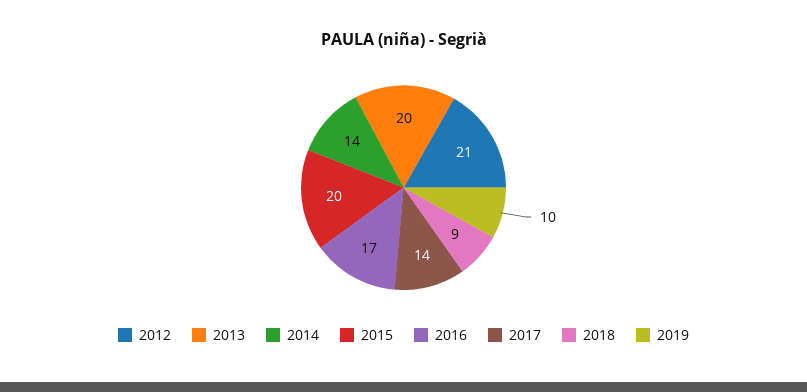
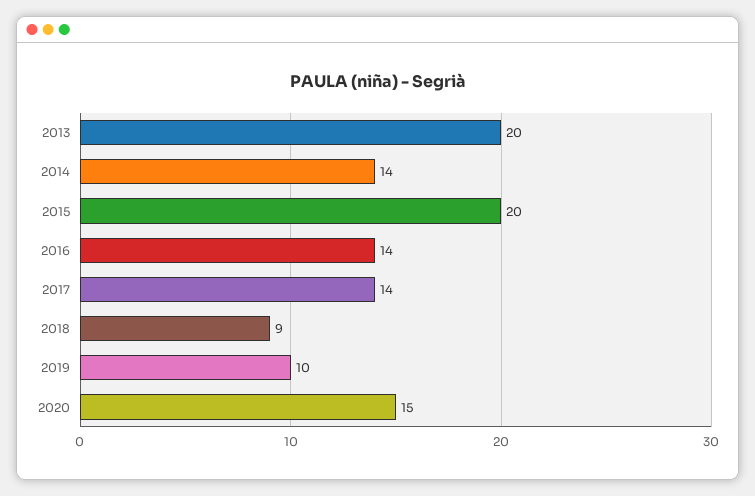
2012: 21 -> none
2016: 17 -> 14
2020: none -> 15

